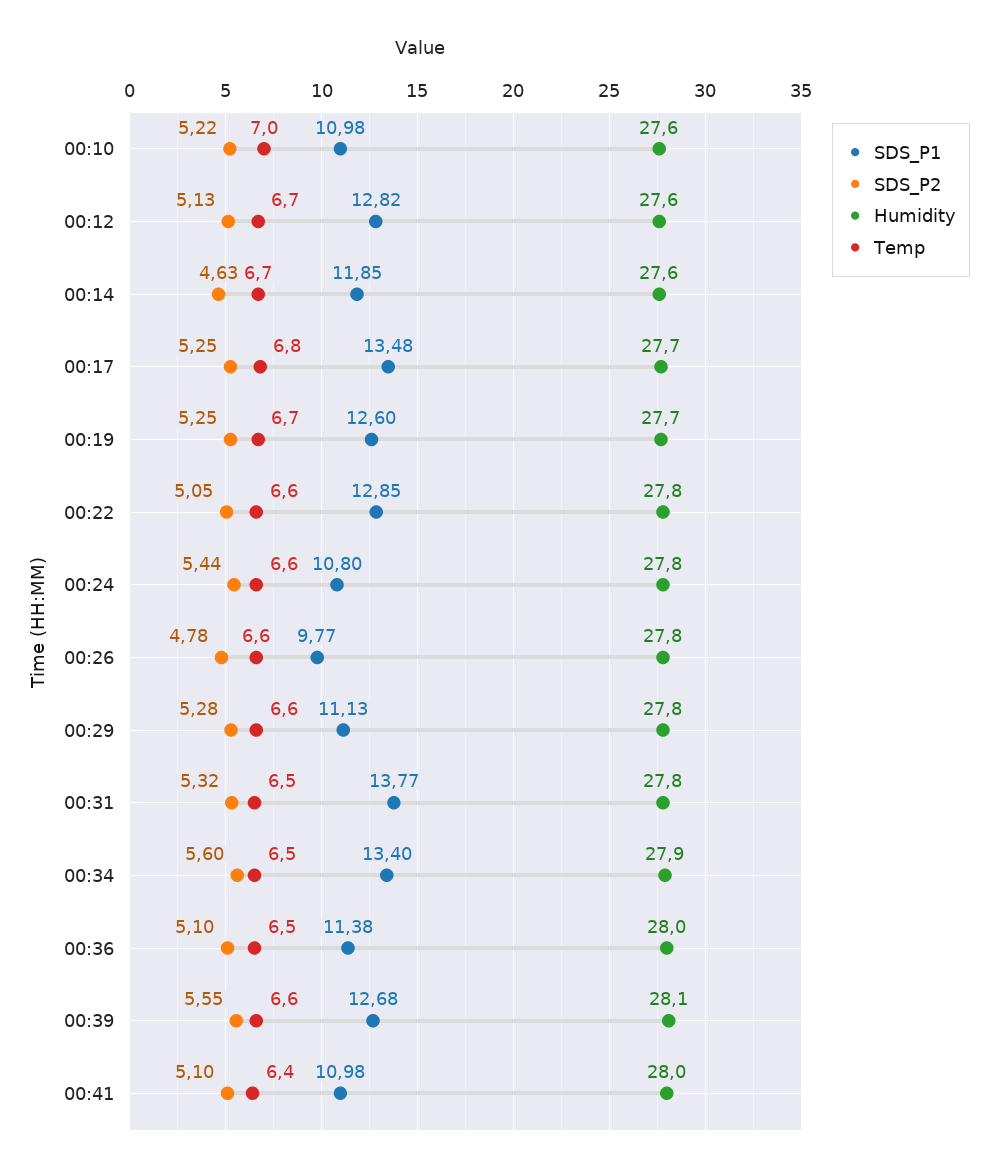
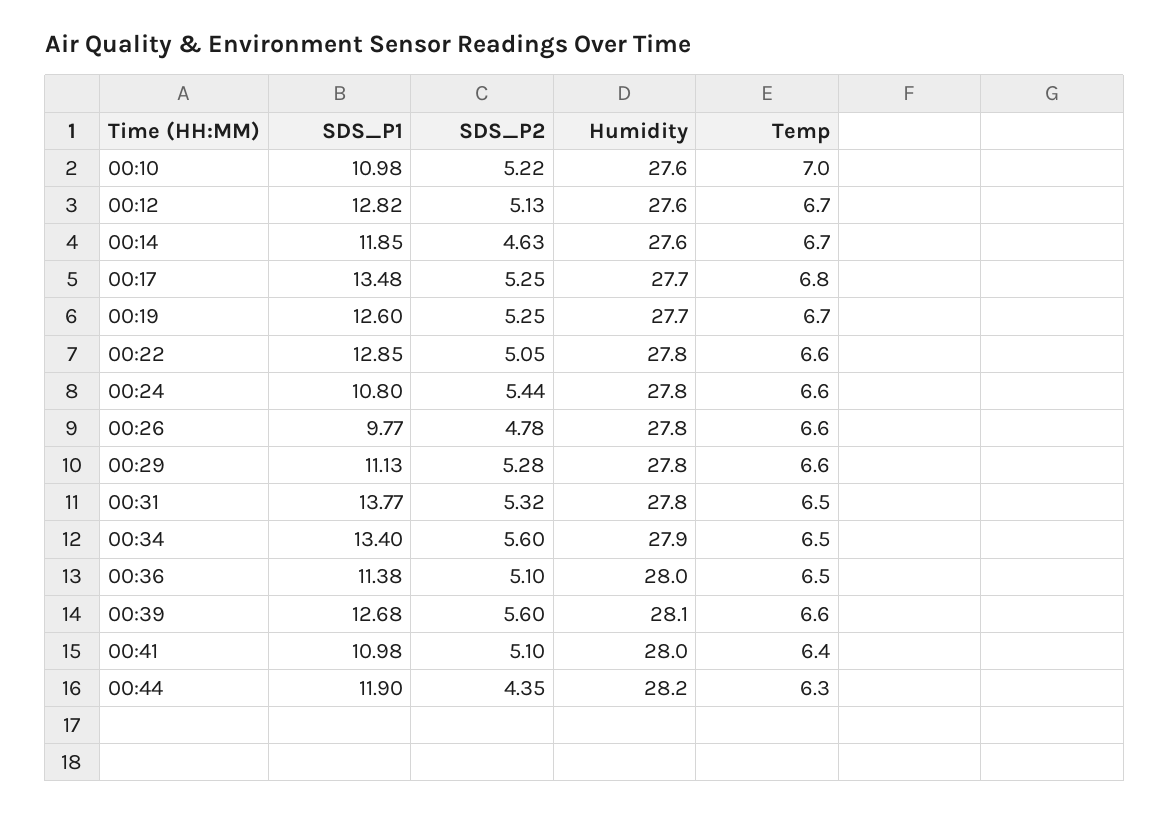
SDS_P2, 00:39: 5.55 -> 5.6
SDS_P1, 00:44: none -> 11.9
SDS_P2, 00:44: none -> 4.35
Humidity, 00:44: none -> 28.2
Temp, 00:44: none -> 6.3

